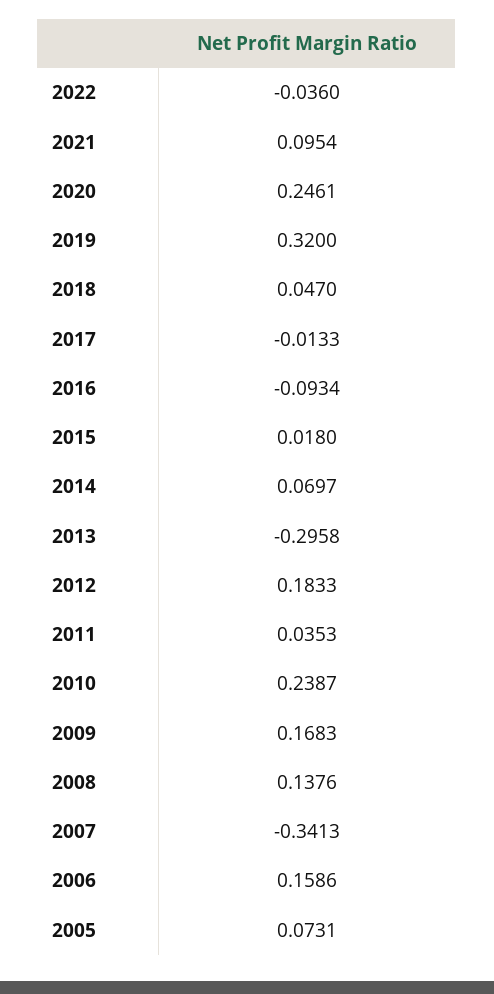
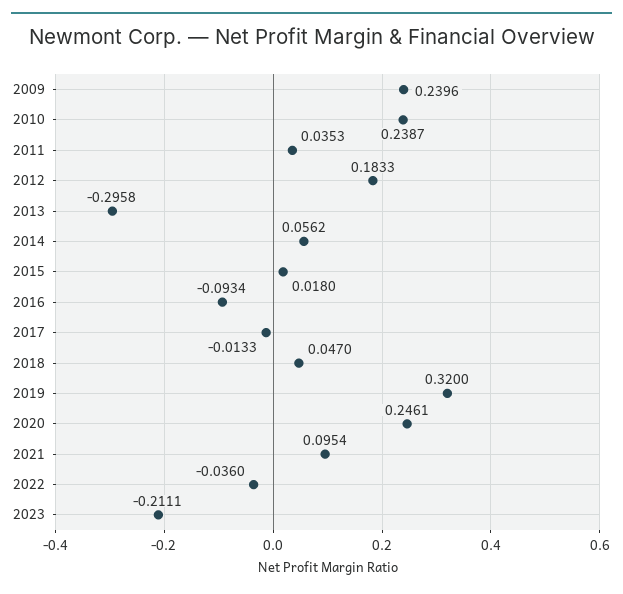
2014: 0.0697 -> 0.0562
2009: 0.1683 -> 0.2396
2008: 0.1376 -> none
2007: -0.3413 -> none
2006: 0.1586 -> none
2005: 0.0731 -> none
2023: none -> -0.2111

